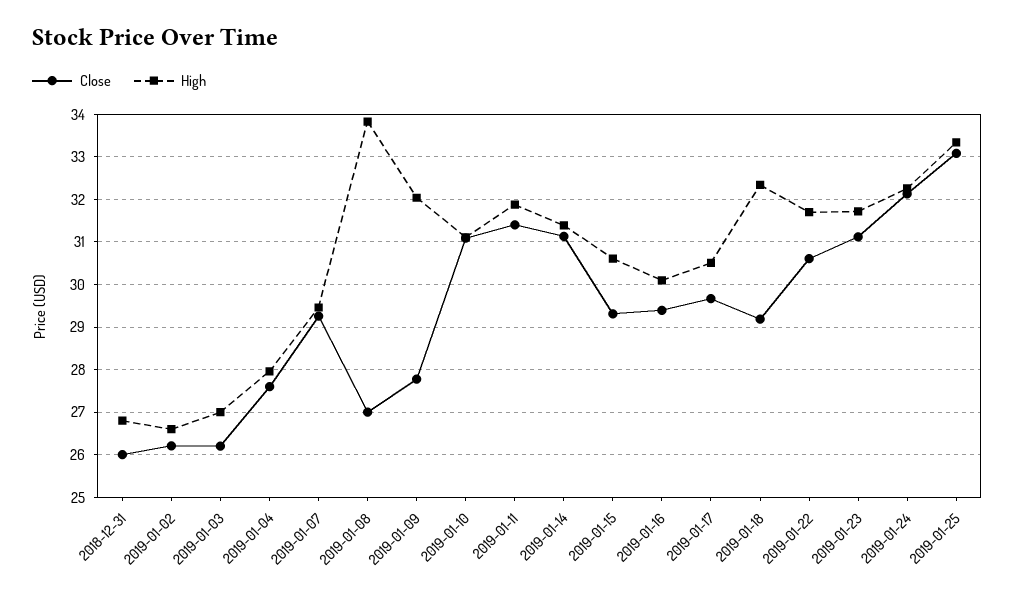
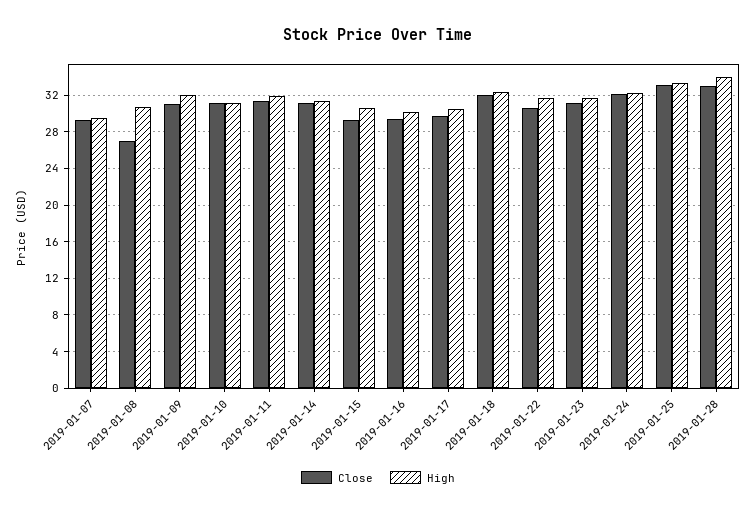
Close, 2018-12-31: 26 -> none
High, 2018-12-31: 26.8 -> none
Close, 2019-01-02: 26.2 -> none
High, 2019-01-02: 26.6 -> none
Close, 2019-01-03: 26.2 -> none
High, 2019-01-03: 27 -> none
Close, 2019-01-04: 27.6 -> none
High, 2019-01-04: 28 -> none
High, 2019-01-08: 33.8 -> 31
Close, 2019-01-09: 27.8 -> 31
Close, 2019-01-18: 29.2 -> 32
Close, 2019-01-28: none -> 33
High, 2019-01-28: none -> 34

